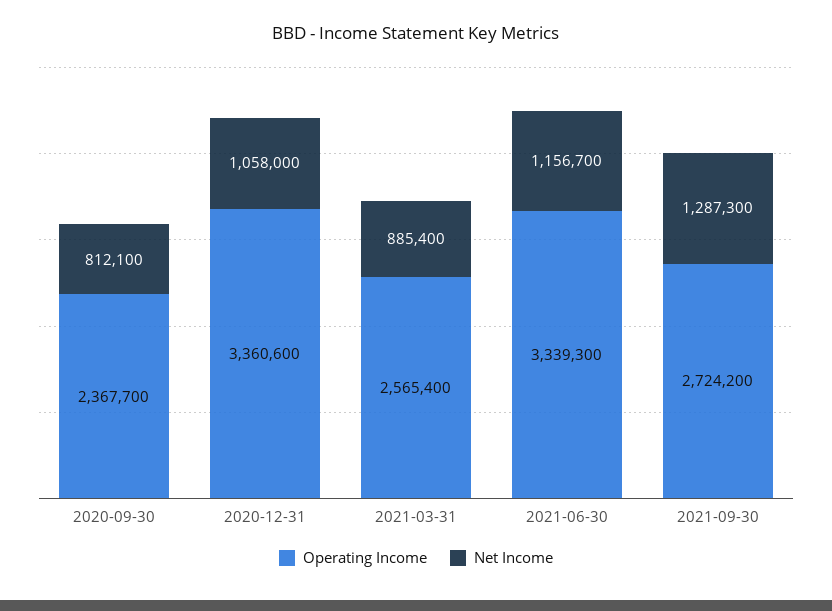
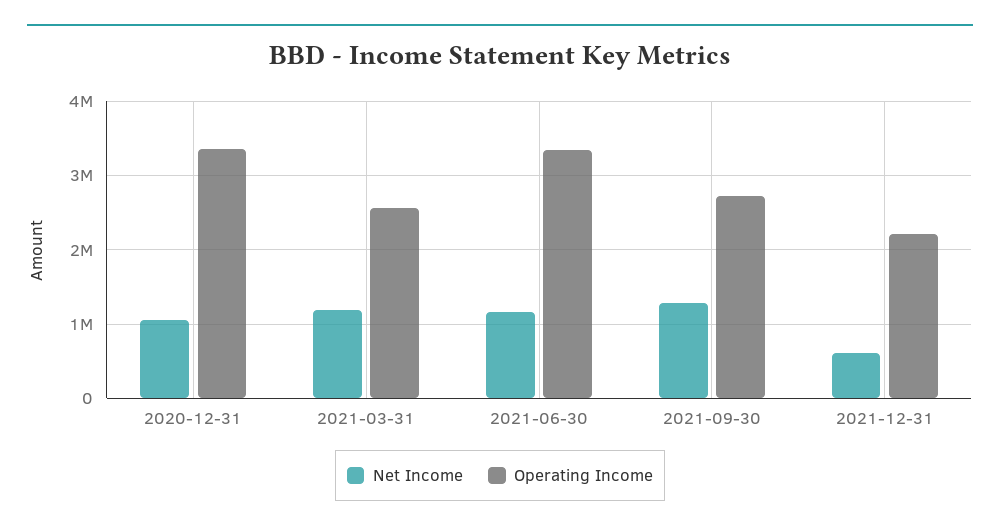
Operating Income, 2020-09-30: 2367700 -> none
Net Income, 2020-09-30: 812100 -> none
Net Income, 2021-03-31: 885400 -> 1200000
Net Income, 2021-12-31: none -> 600000
Operating Income, 2021-12-31: none -> 2200000

